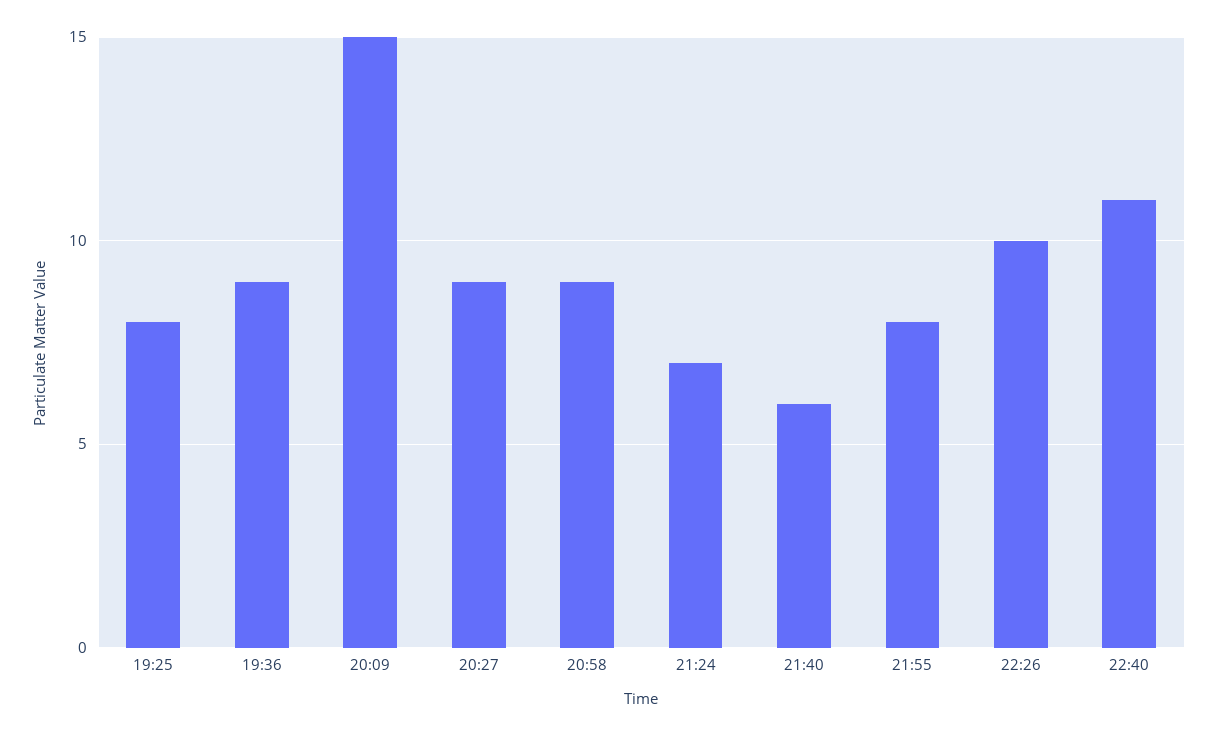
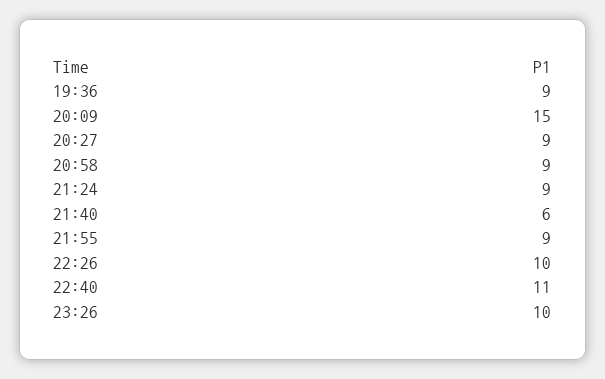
19:25: 8 -> none
21:24: 7 -> 9
21:55: 8 -> 9
23:26: none -> 10

